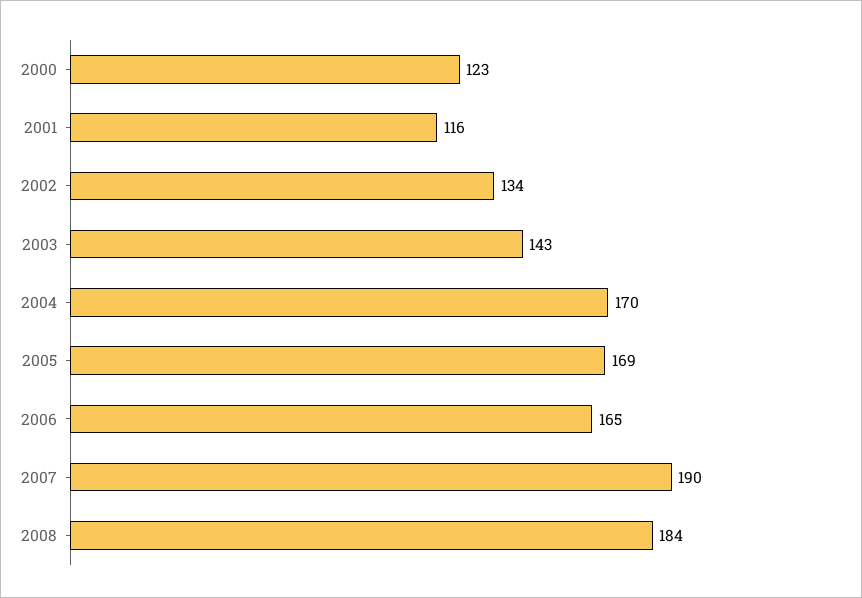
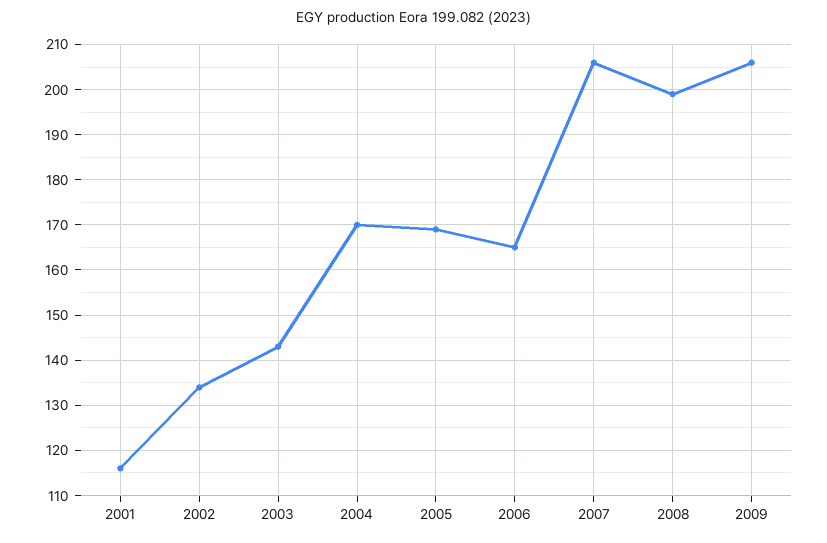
2000: 123 -> none
2007: 190 -> 205
2008: 184 -> 200
2009: none -> 205

